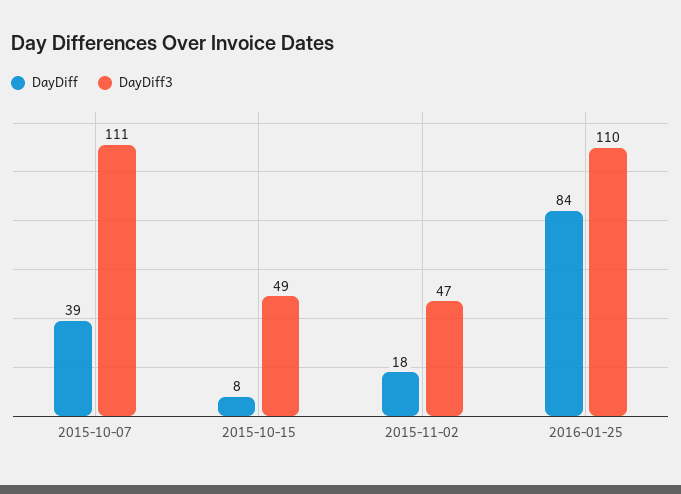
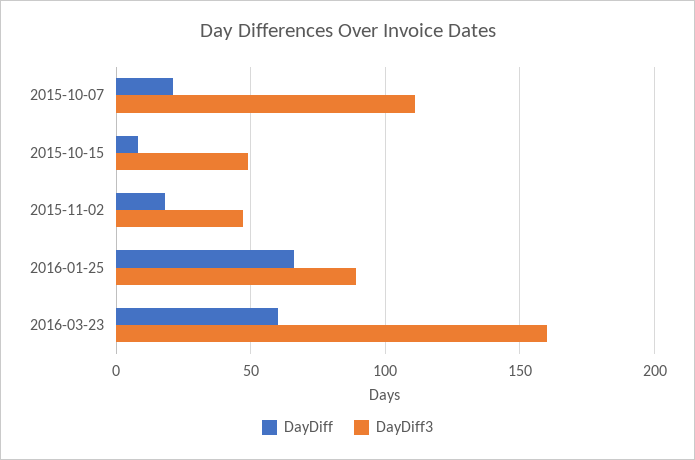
DayDiff, 2015-10-07: 39 -> 20
DayDiff, 2016-01-25: 84 -> 65
DayDiff3, 2016-01-25: 110 -> 90
DayDiff, 2016-03-23: none -> 60
DayDiff3, 2016-03-23: none -> 160

